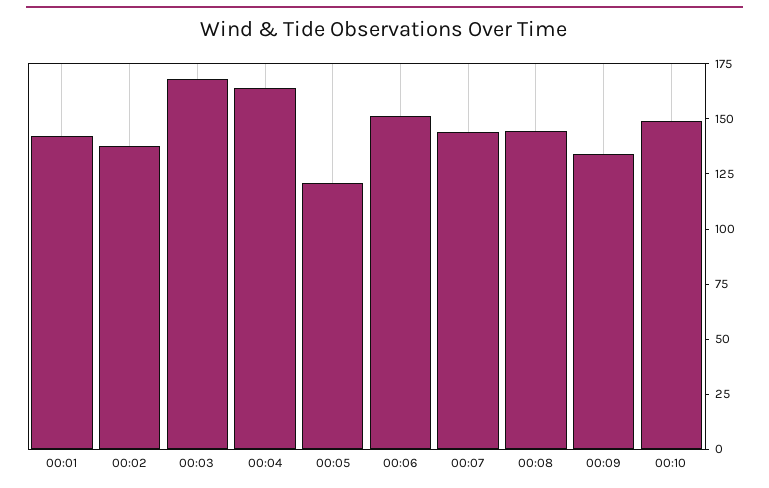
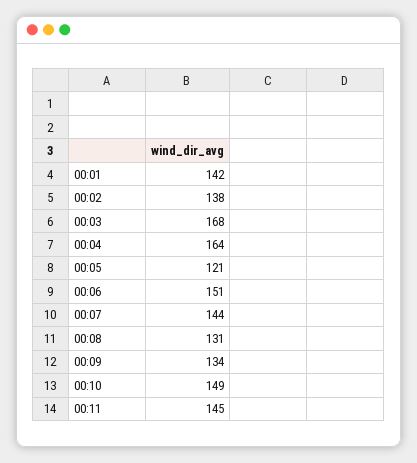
00:08: 145 -> 131
00:11: none -> 145

